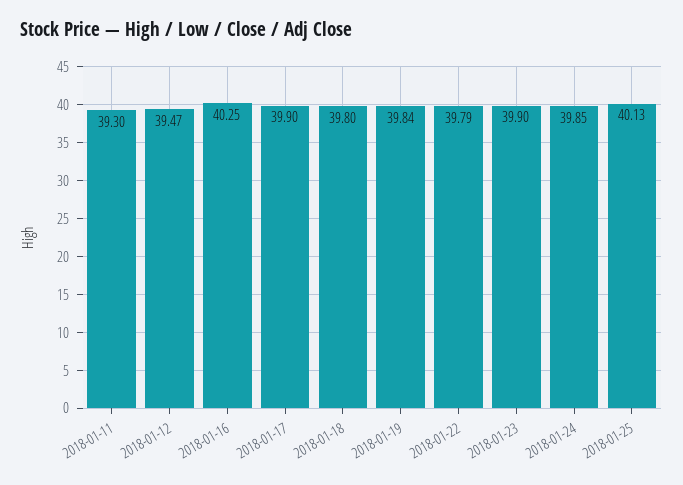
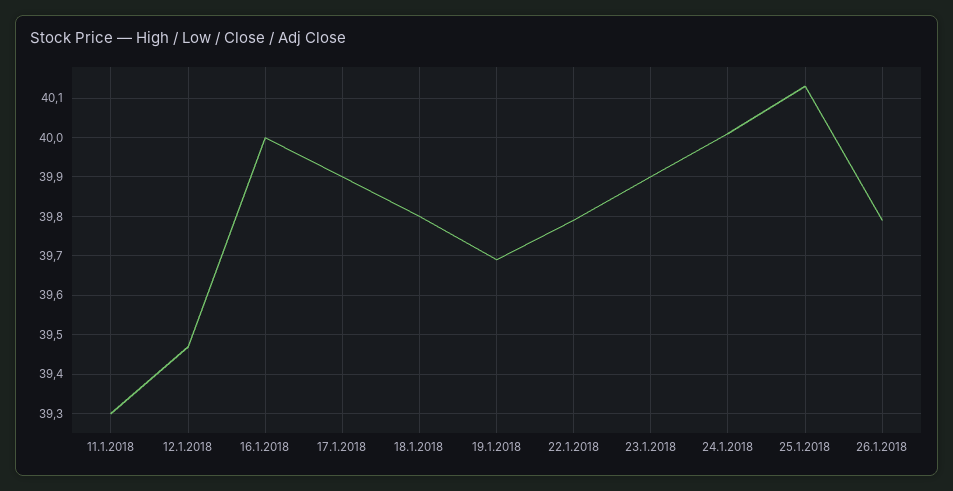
2018-01-16: 40.25 -> 40
2018-01-19: 39.84 -> 39.7
2018-01-24: 39.85 -> 40
26.1.2018: none -> 39.8

